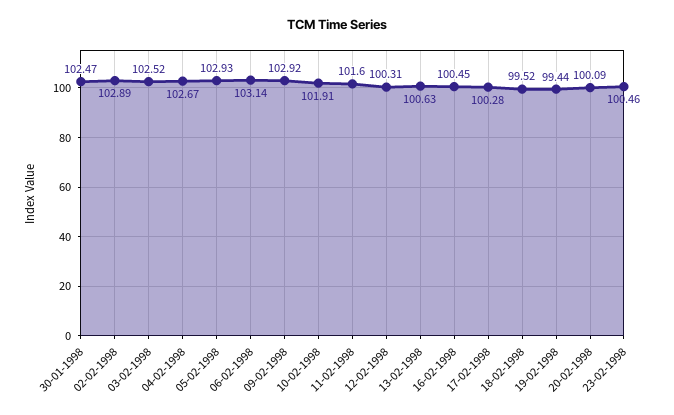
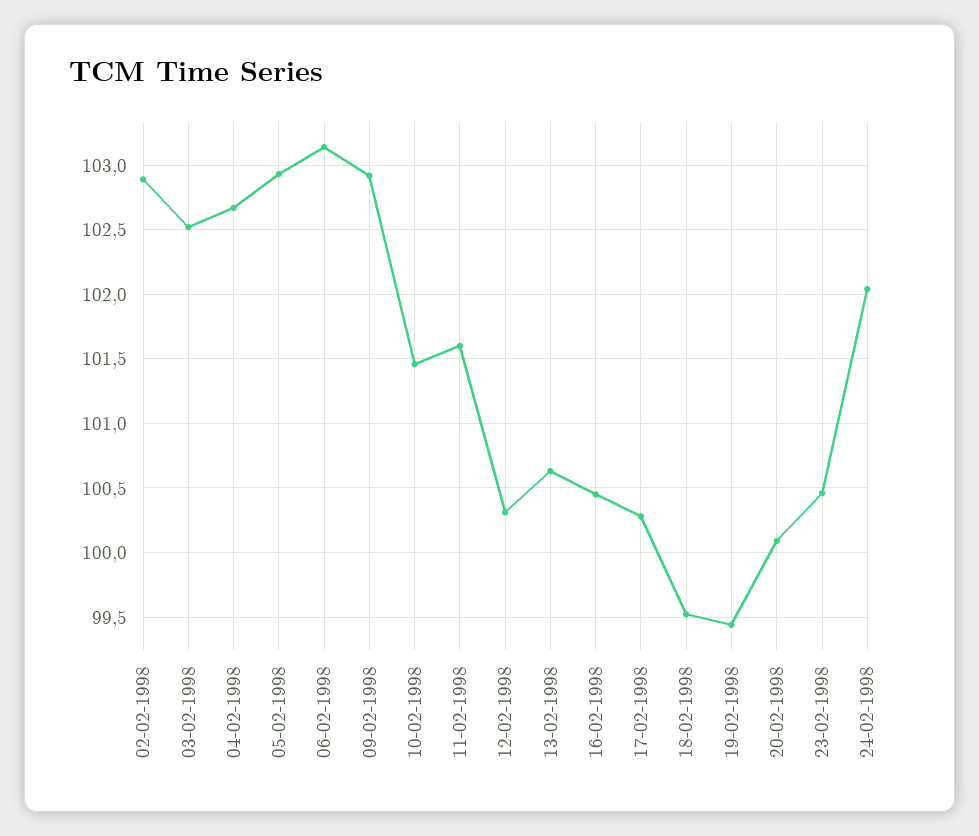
30-01-1998: 102.47 -> none
10-02-1998: 101.91 -> 101.45
24-02-1998: none -> 102.05

